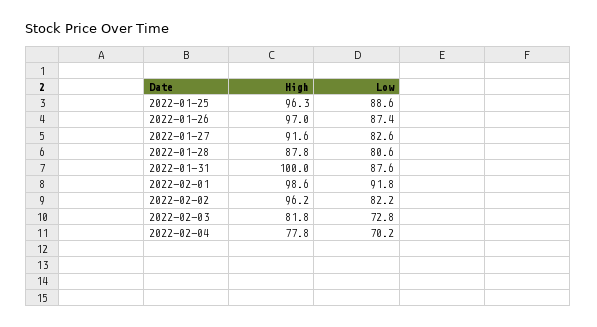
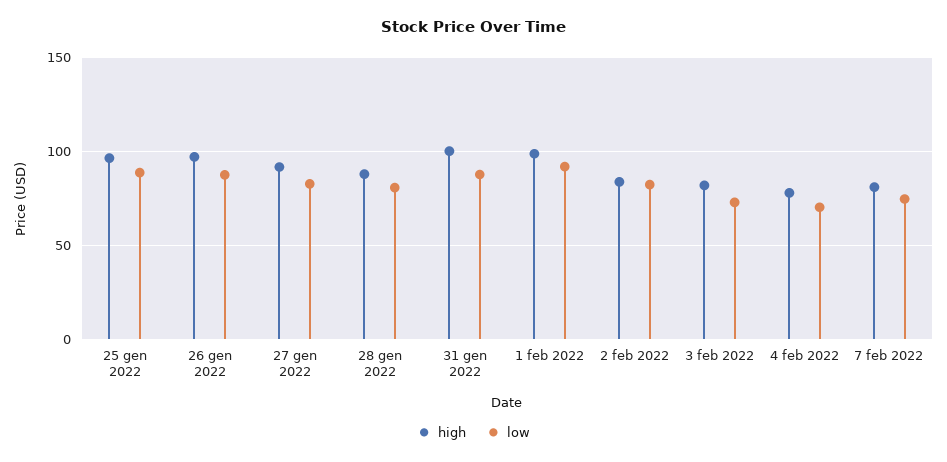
High, 2022-02-02: 96.2 -> 85
High, 7 feb 2022: none -> 80
Low, 7 feb 2022: none -> 75

